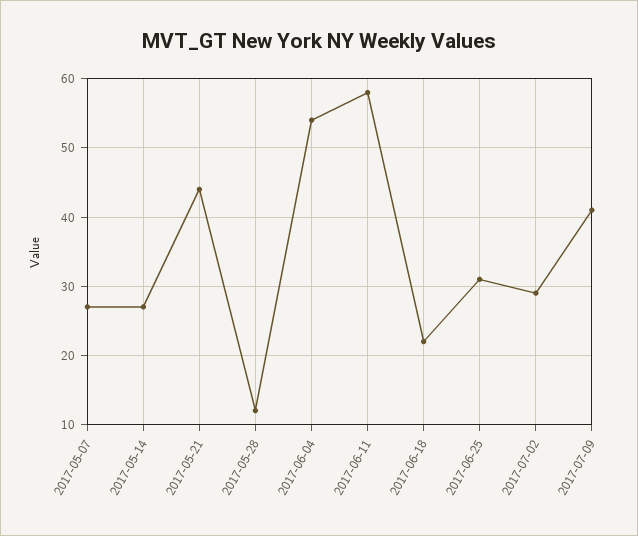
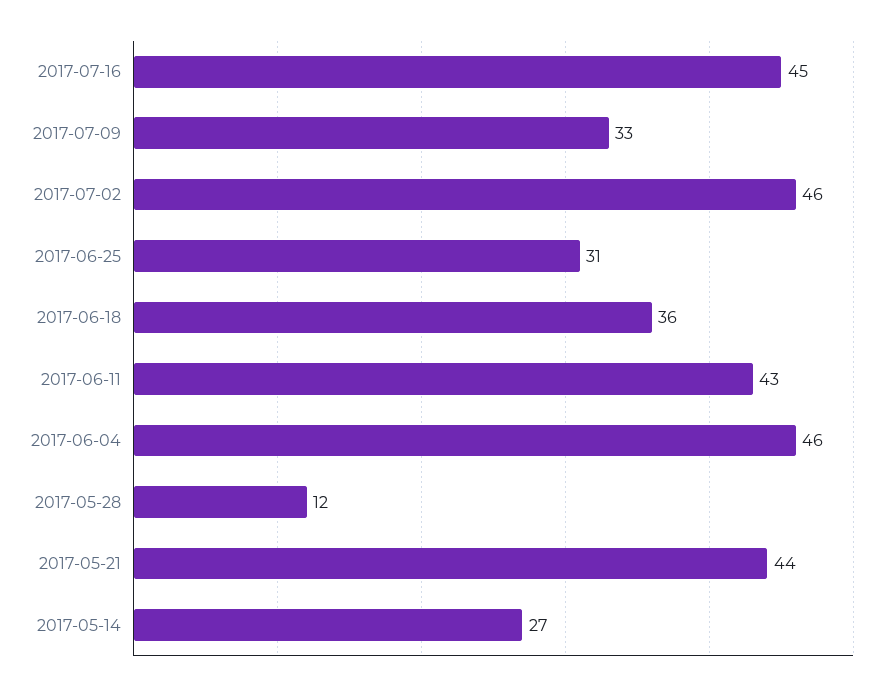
2017-05-07: 27 -> none
2017-06-04: 54 -> 46
2017-06-11: 58 -> 43
2017-06-18: 22 -> 36
2017-07-02: 29 -> 46
2017-07-09: 41 -> 33
2017-07-16: none -> 45

